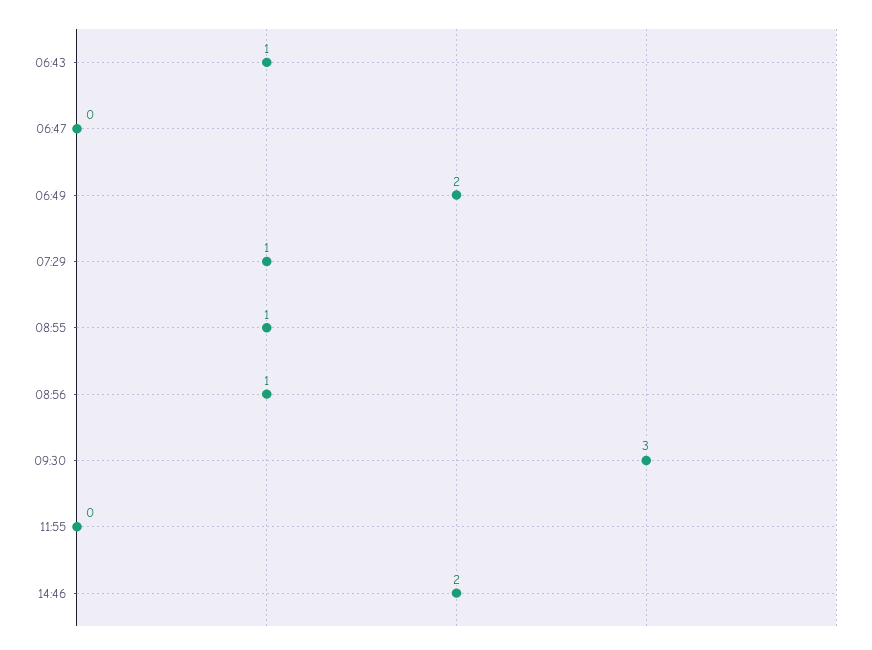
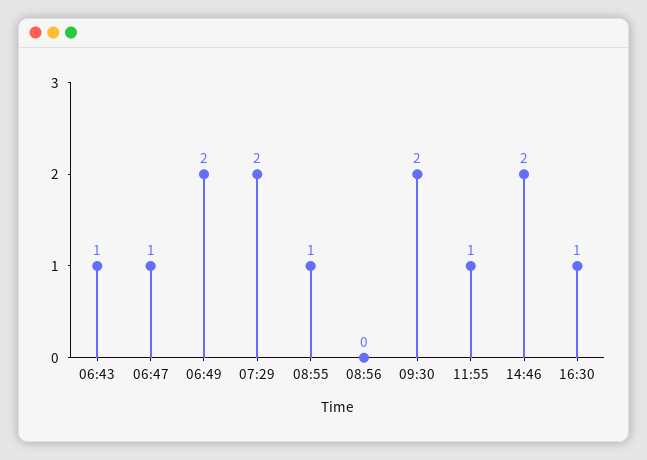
06:47: 0 -> 1
07:29: 1 -> 2
08:56: 1 -> 0
09:30: 3 -> 2
11:55: 0 -> 1
16:30: none -> 1

